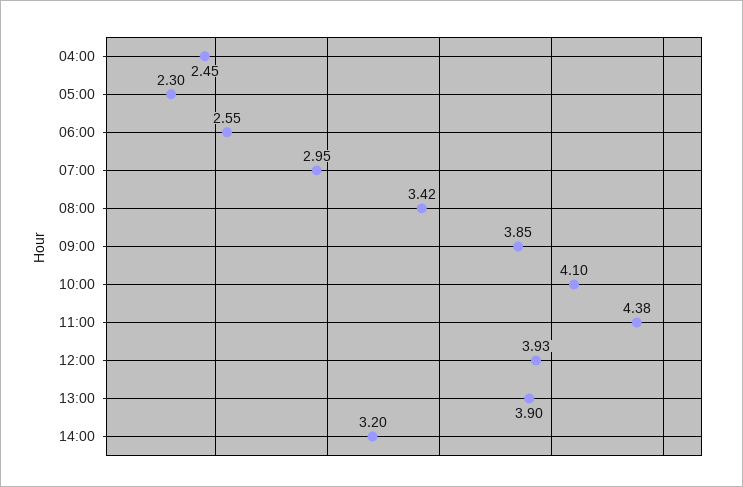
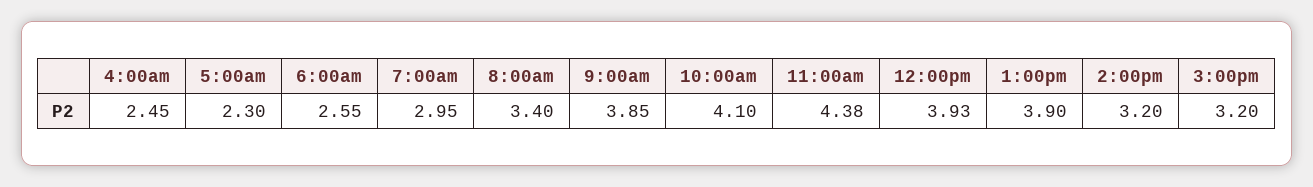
08:00: 3.42 -> 3.4
3:00pm: none -> 3.2

